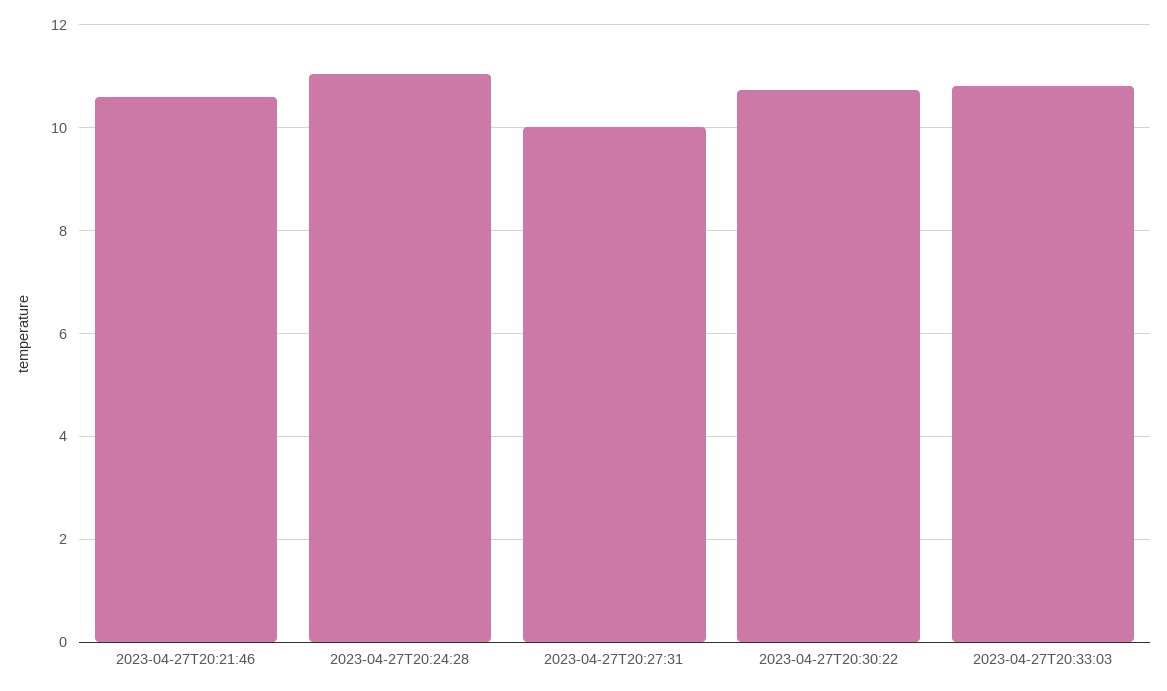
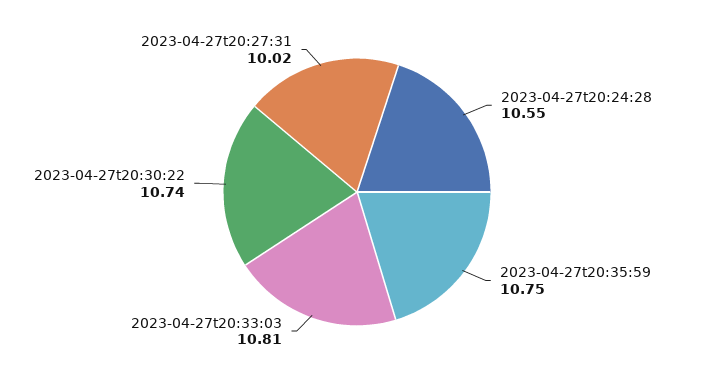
2023-04-27T20:21:46: 10.6 -> none
2023-04-27T20:24:28: 11 -> 10.55
2023-04-27t20:35:59: none -> 10.75

